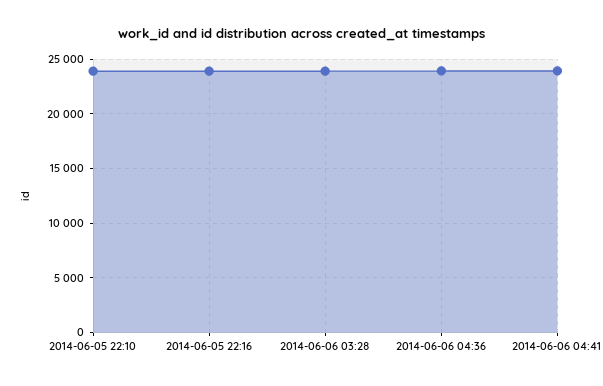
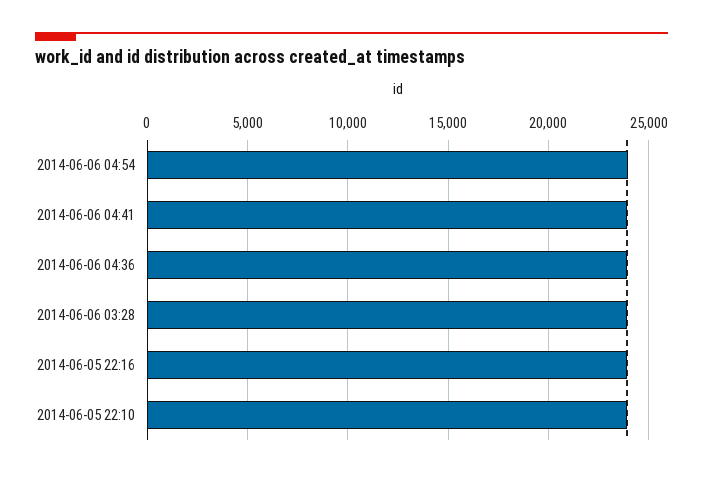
2014-06-06 04:54: none -> 24000

